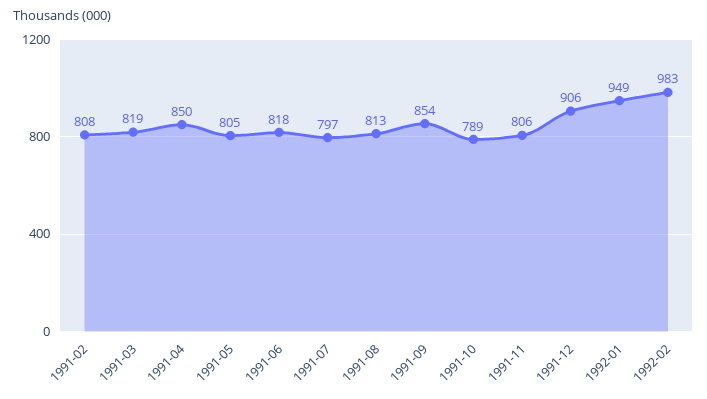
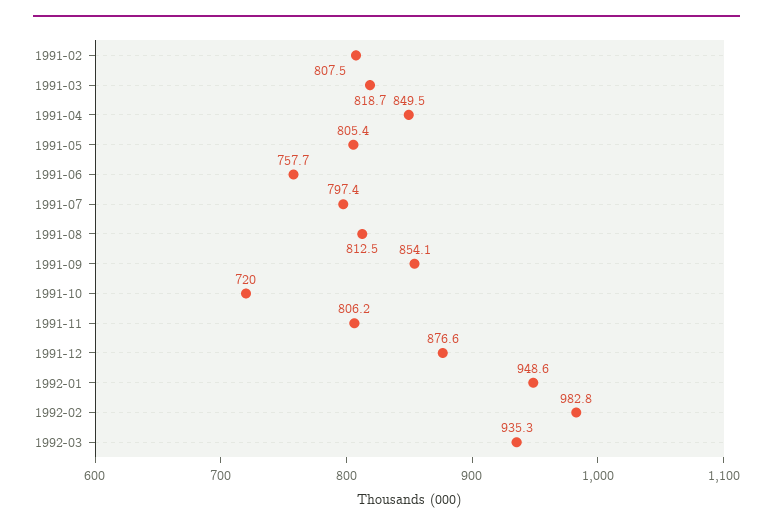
1991-06: 818 -> 757.7
1991-10: 789 -> 720
1991-12: 906 -> 876.6
1992-03: none -> 935.3

